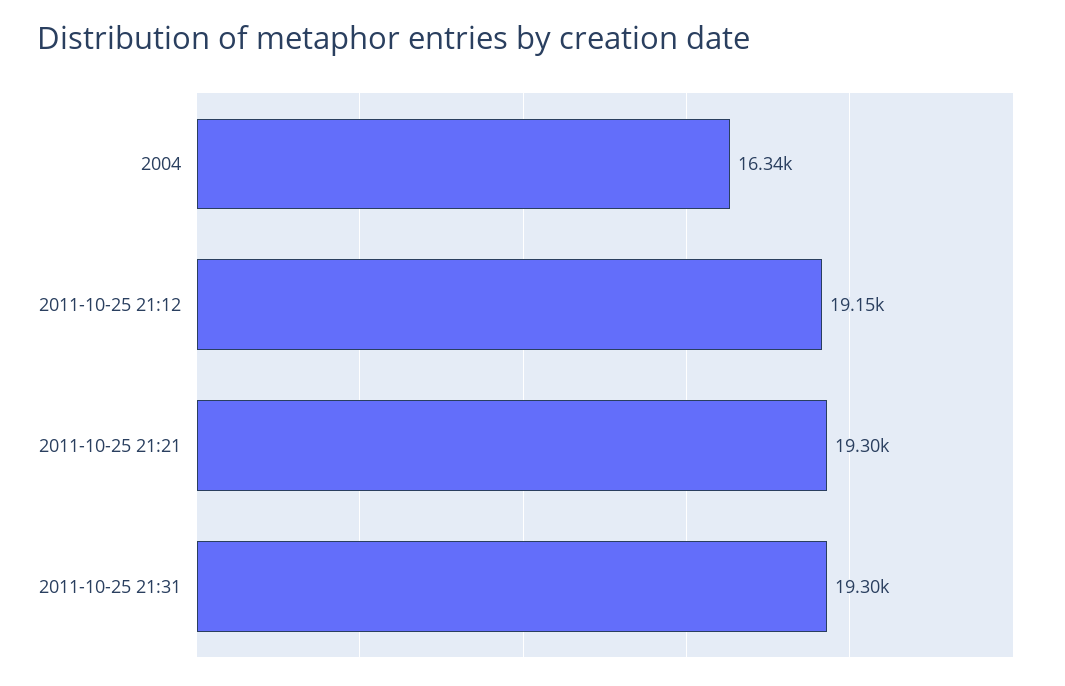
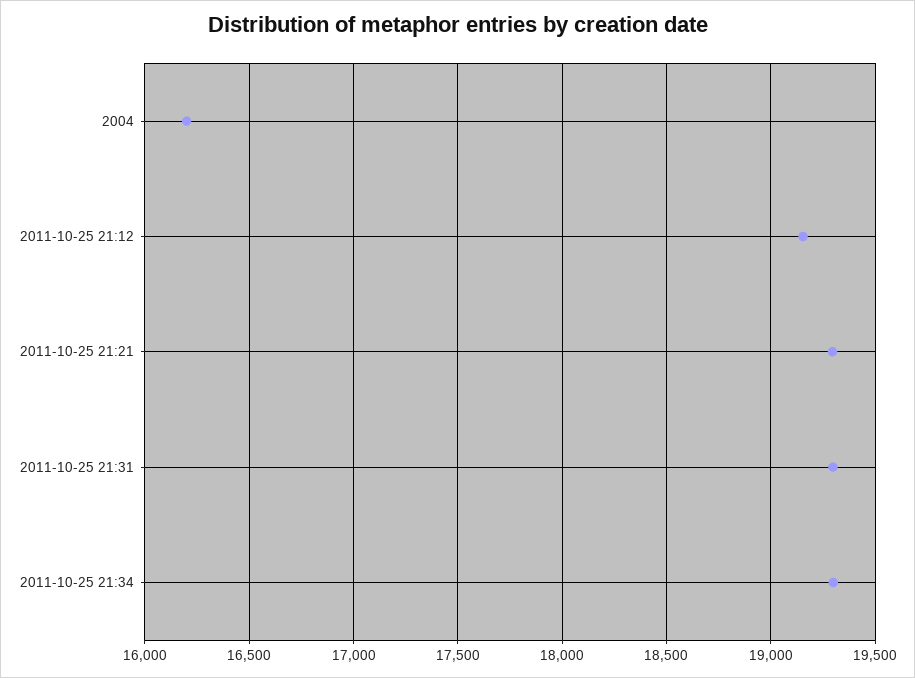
2004: 16340 -> 16200
2011-10-25 21:34: none -> 19300

